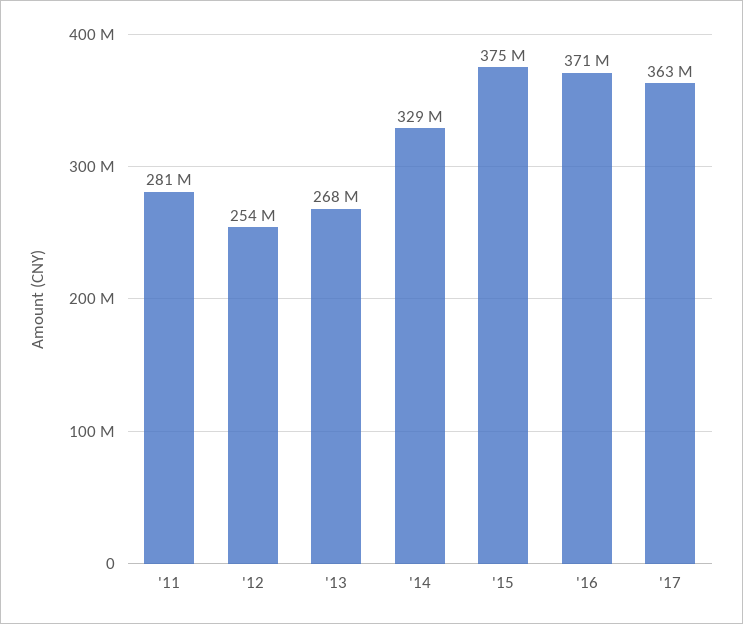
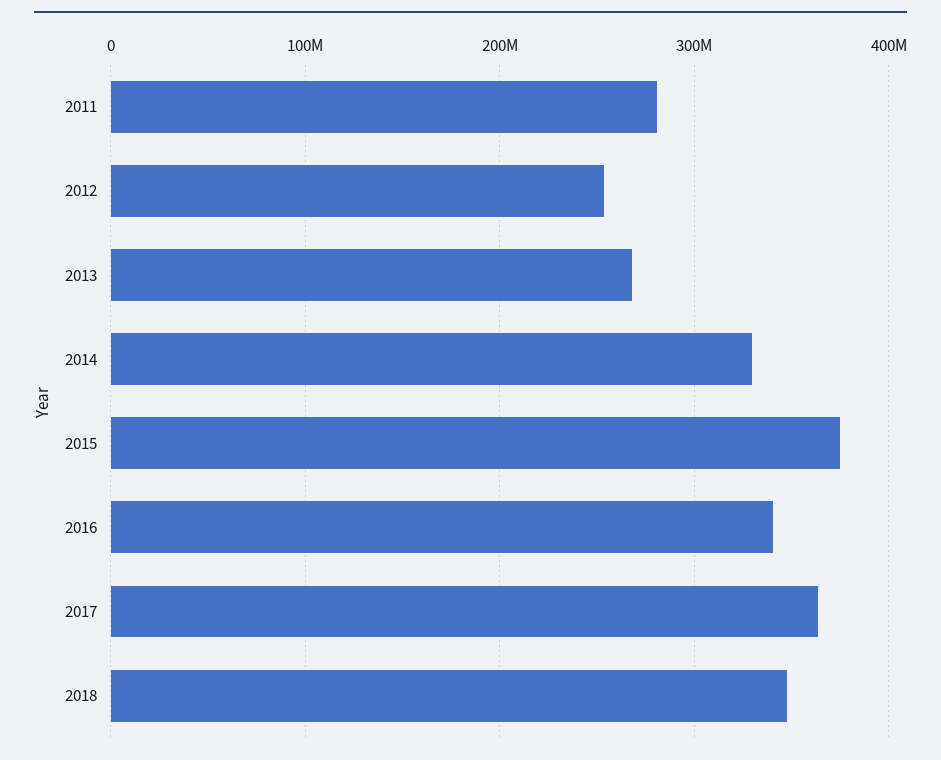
'16: 371000000 -> 340000000
2018: none -> 350000000

